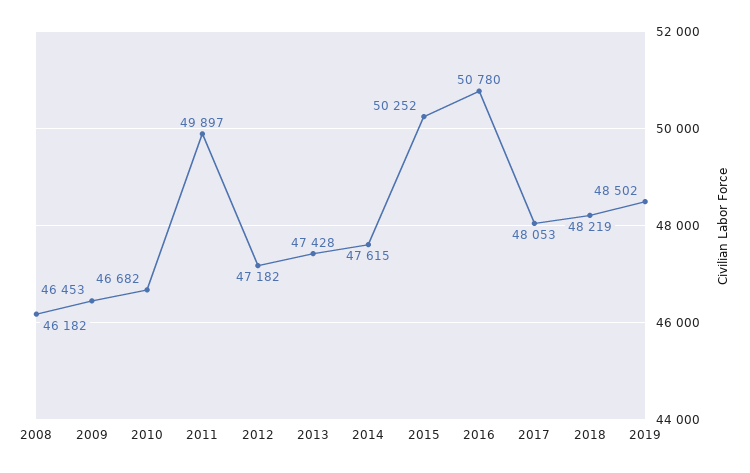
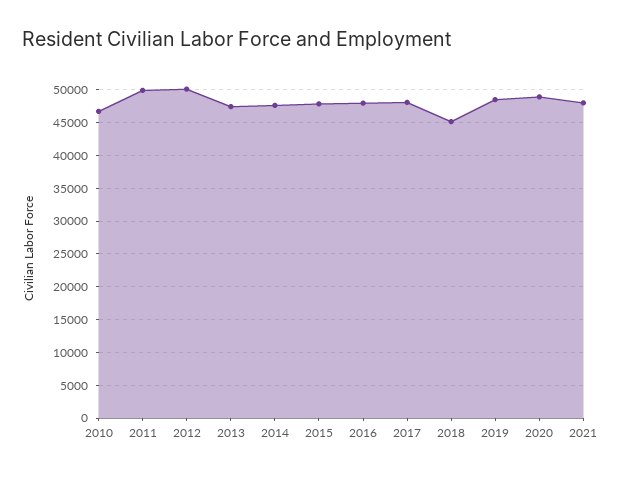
2008: 46182 -> none
2009: 46453 -> none
2012: 47182 -> 50000
2015: 50252 -> 48000
2016: 50780 -> 48000
2018: 48219 -> 45000
2020: none -> 49000
2021: none -> 48000

